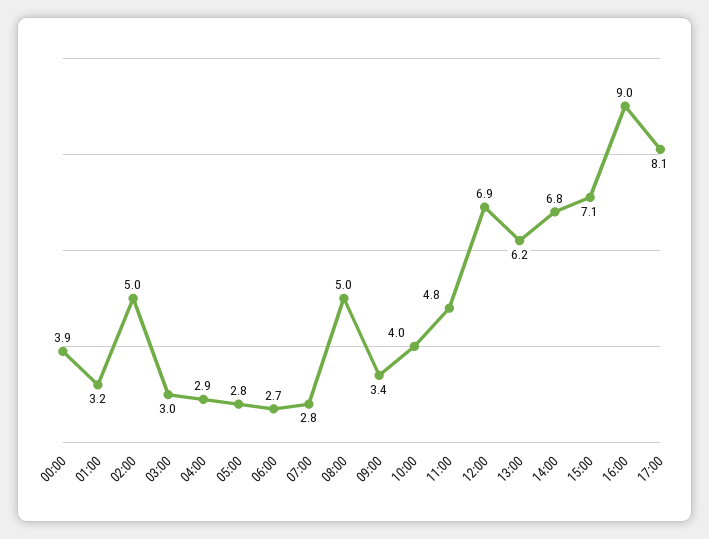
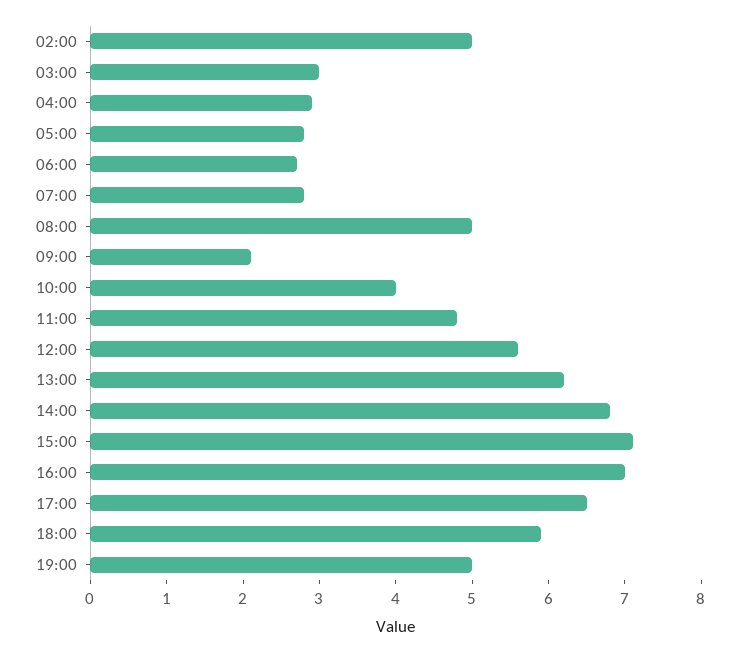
00:00: 3.9 -> none
01:00: 3.2 -> none
09:00: 3.4 -> 2
12:00: 6.9 -> 5.5
16:00: 9 -> 7
17:00: 8.1 -> 6.5
18:00: none -> 6
19:00: none -> 5

